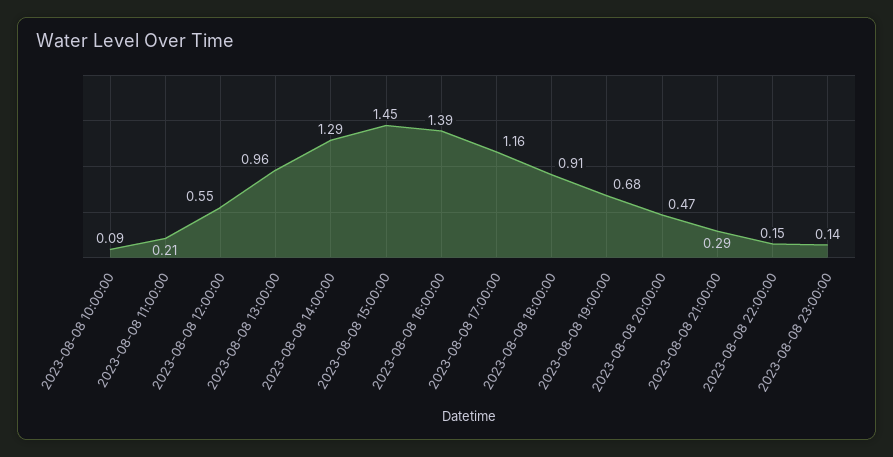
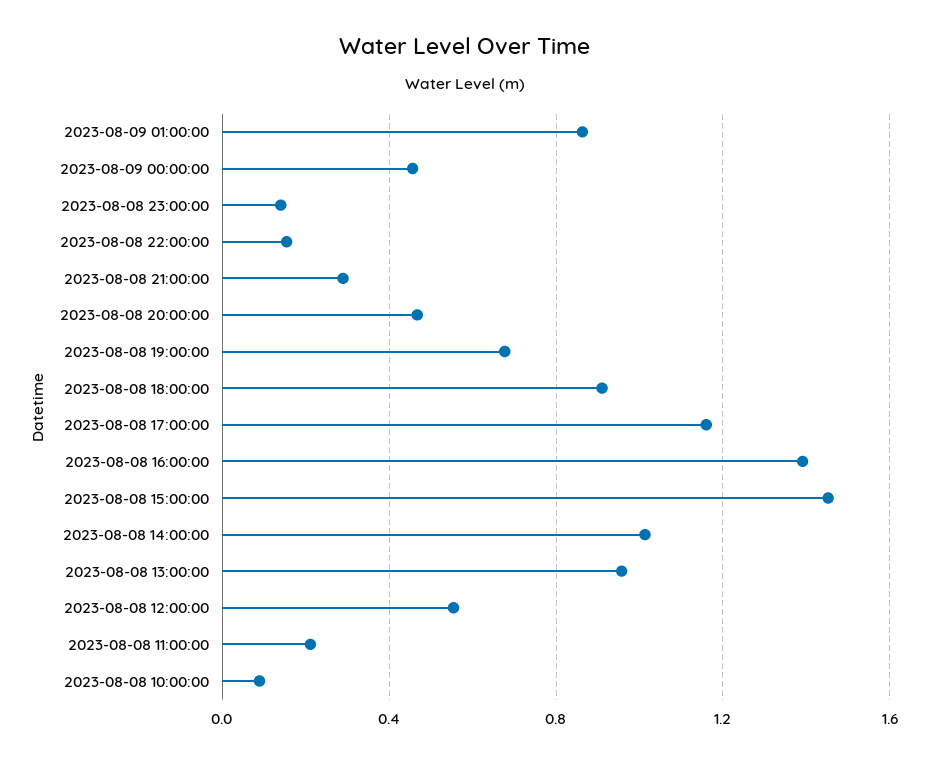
2023-08-08 14:00:00: 1.29 -> 1
2023-08-09 01:00:00: none -> 0.85
2023-08-09 00:00:00: none -> 0.45

